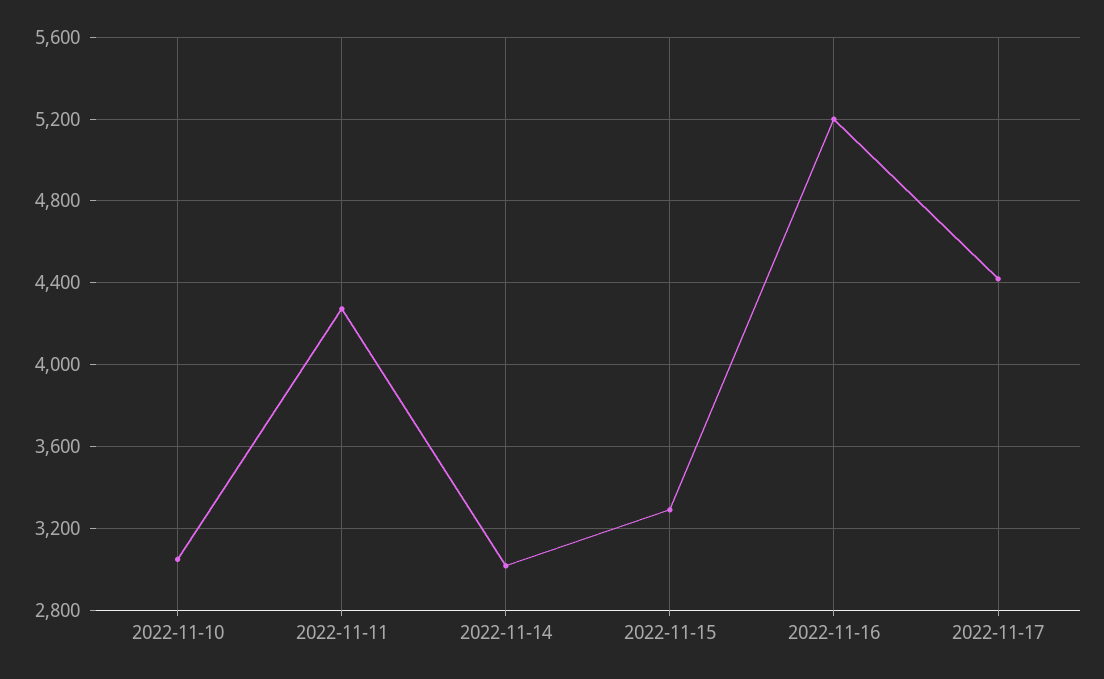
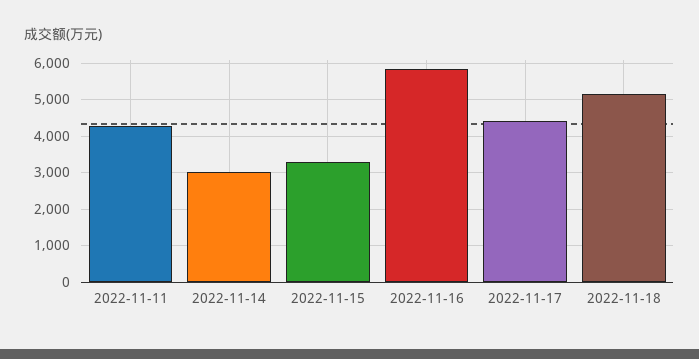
2022-11-10: 3050 -> none
2022-11-16: 5200 -> 5800
2022-11-18: none -> 5200

